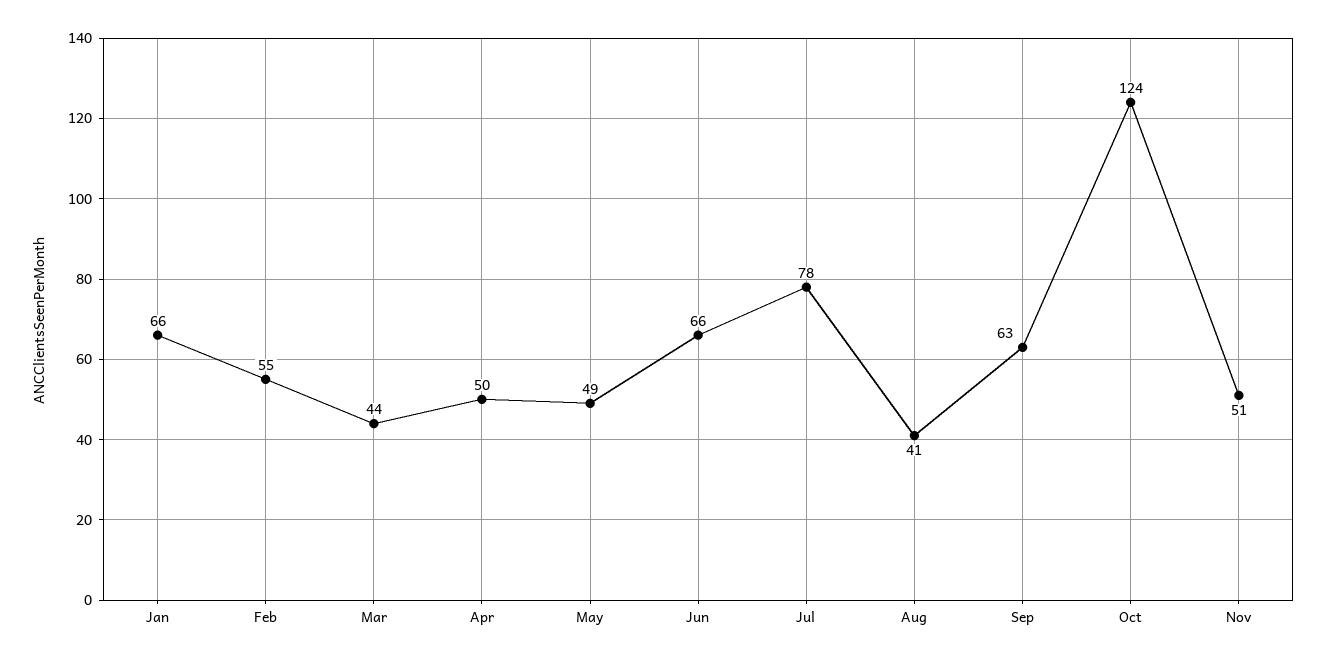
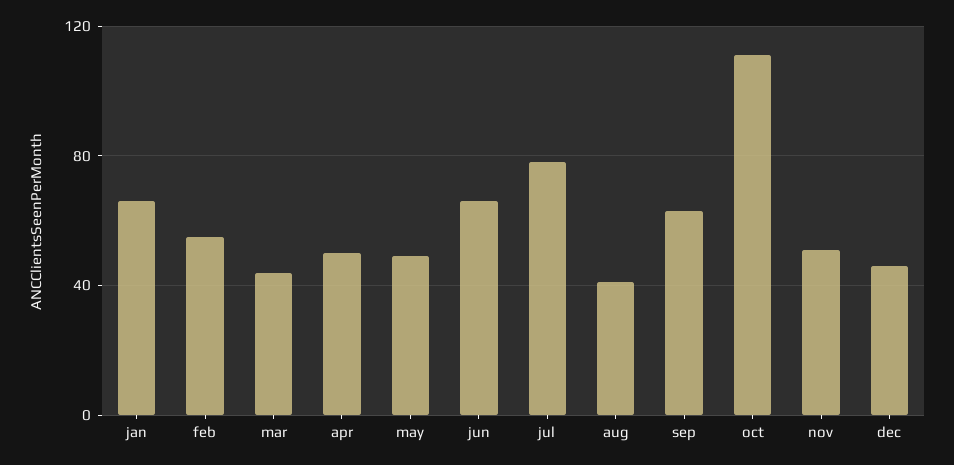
Oct: 124 -> 110
dec: none -> 45

